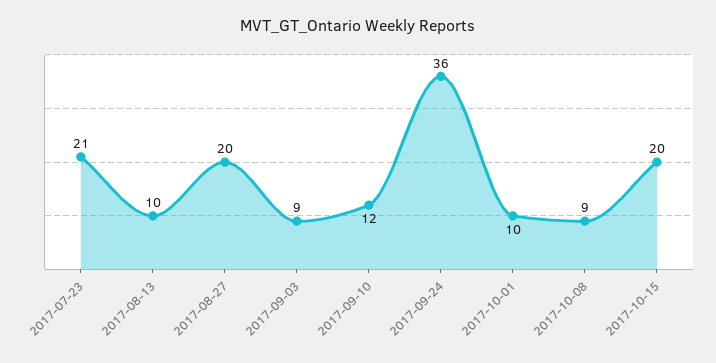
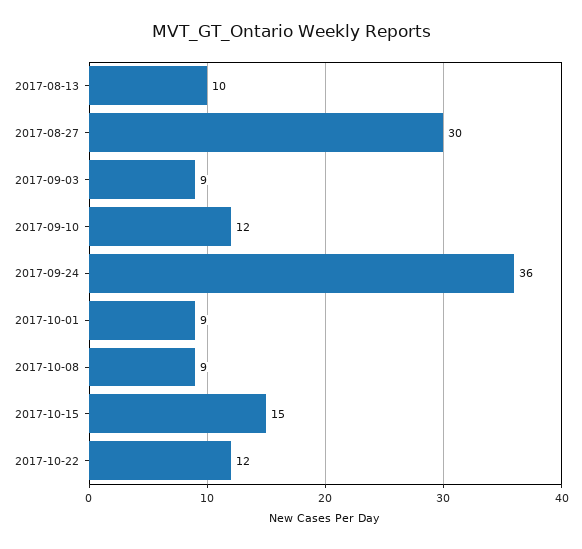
2017-07-23: 21 -> none
2017-08-27: 20 -> 30
2017-10-01: 10 -> 9
2017-10-15: 20 -> 15
2017-10-22: none -> 12

